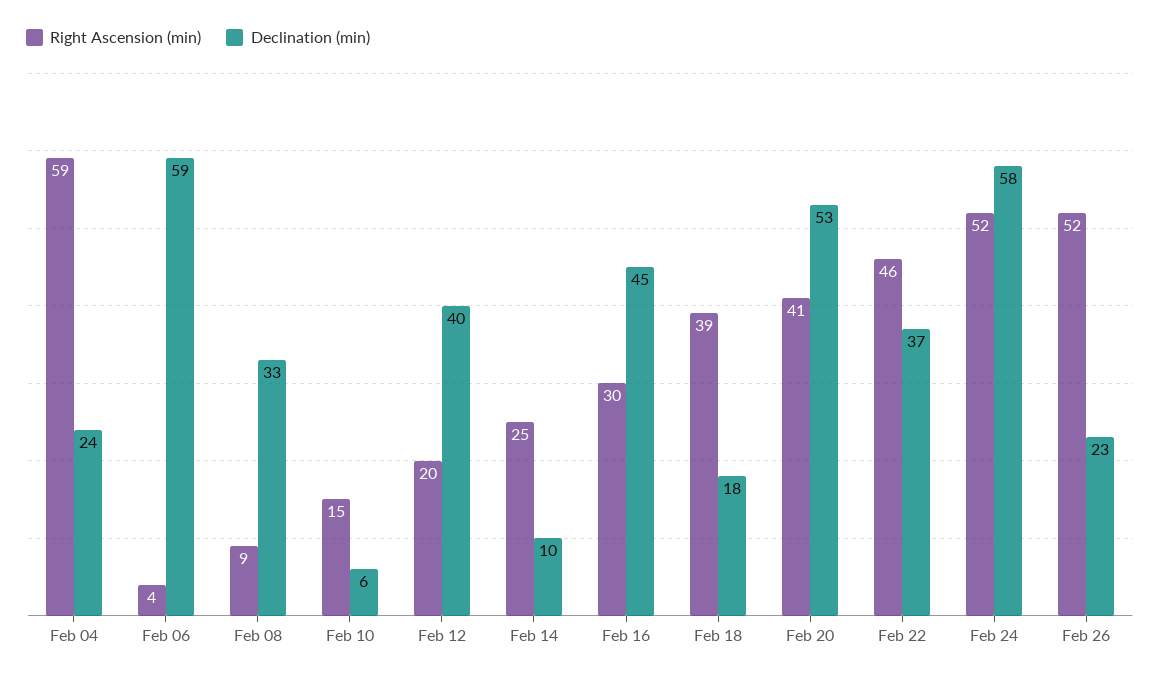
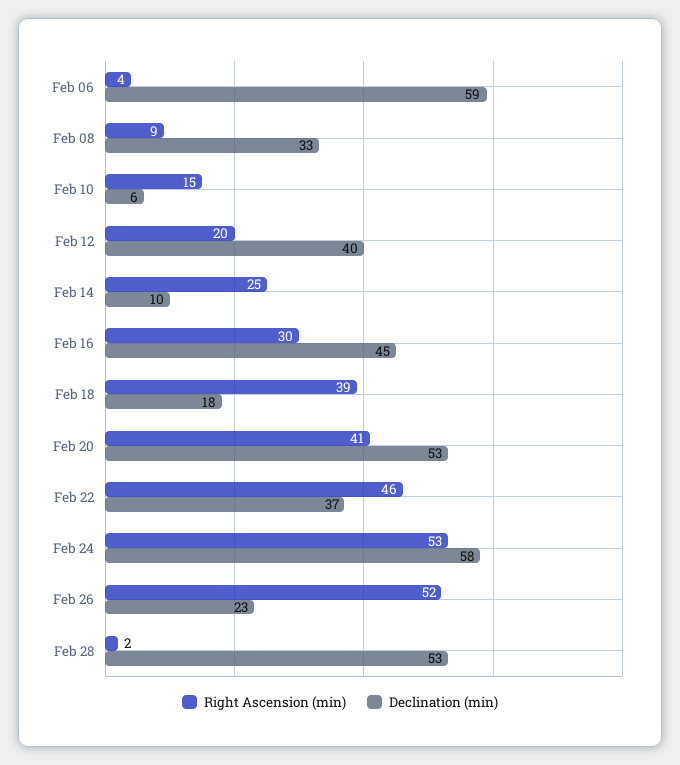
Right Ascension (min), Feb 04: 59 -> none
Declination (min), Feb 04: 24 -> none
Right Ascension (min), Feb 24: 52 -> 53
Right Ascension (min), Feb 28: none -> 2
Declination (min), Feb 28: none -> 53

